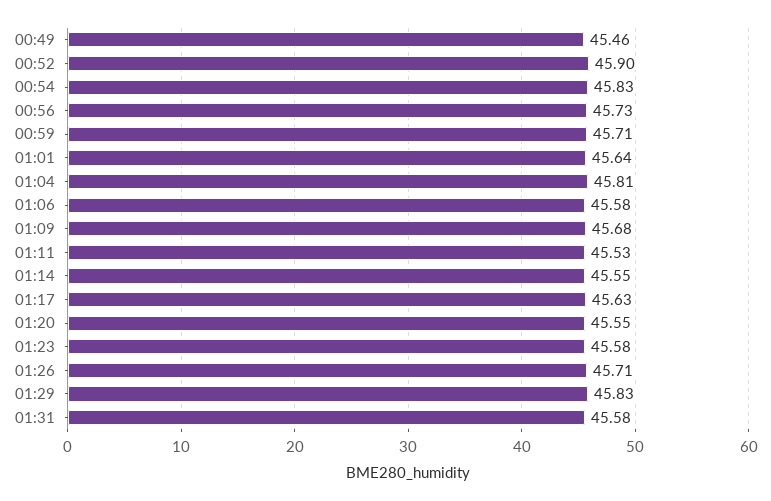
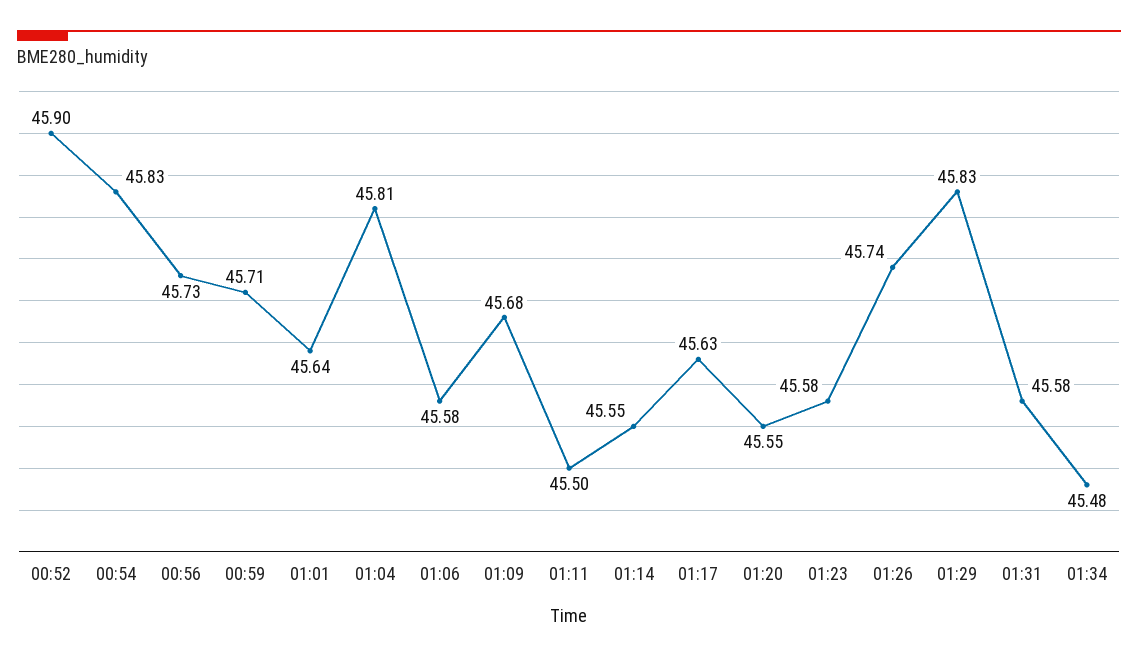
00:49: 45.46 -> none
01:11: 45.53 -> 45.5
01:26: 45.71 -> 45.74
01:34: none -> 45.48

